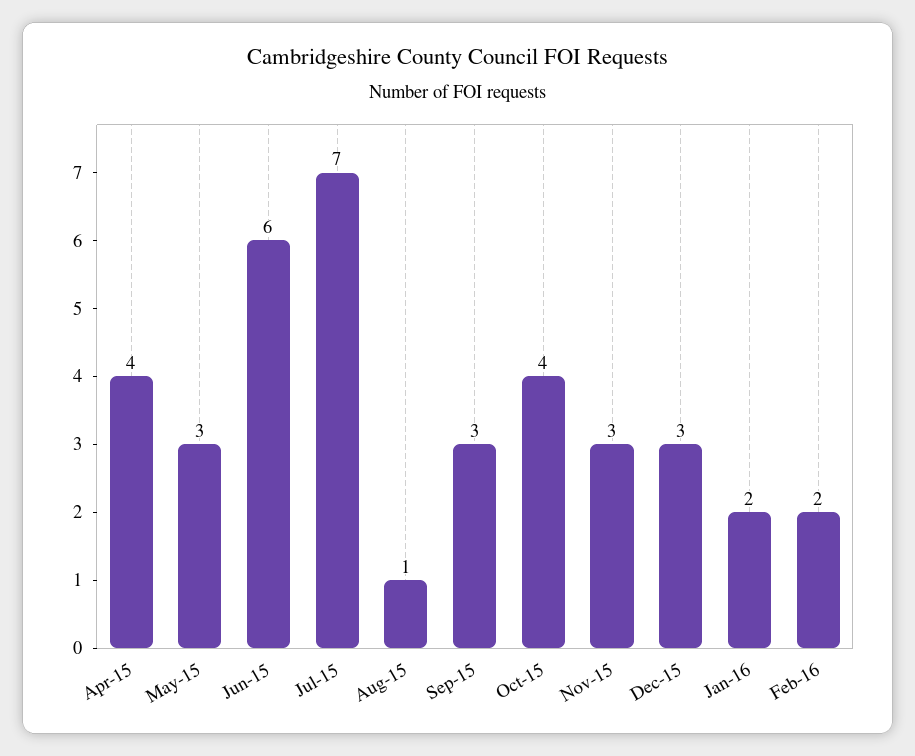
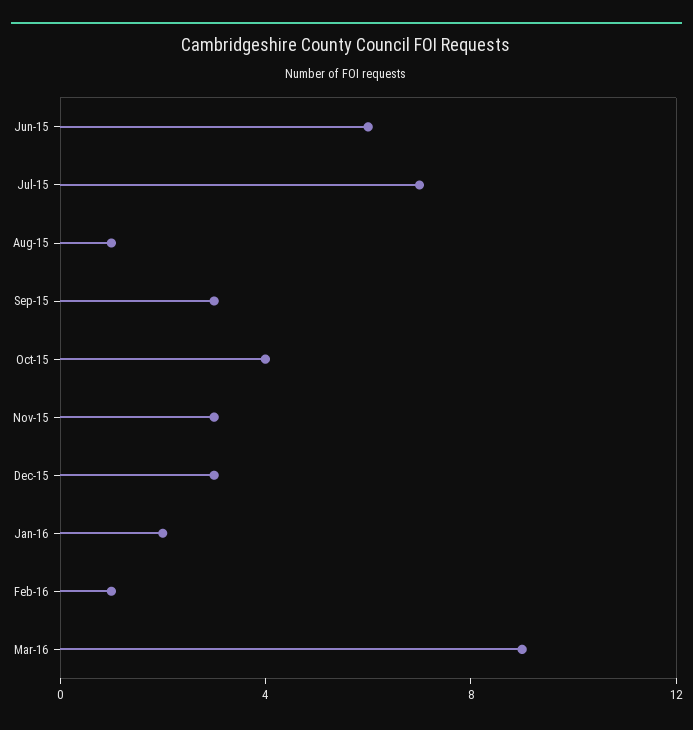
Apr-15: 4 -> none
May-15: 3 -> none
Feb-16: 2 -> 1
Mar-16: none -> 9

